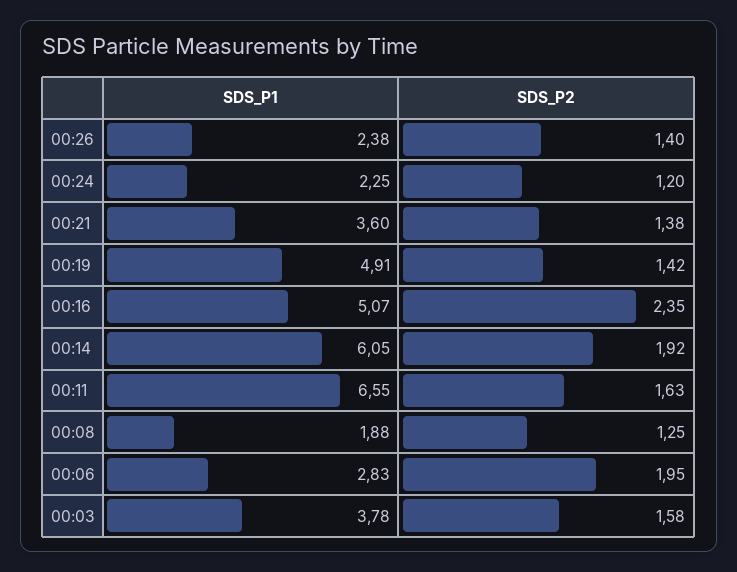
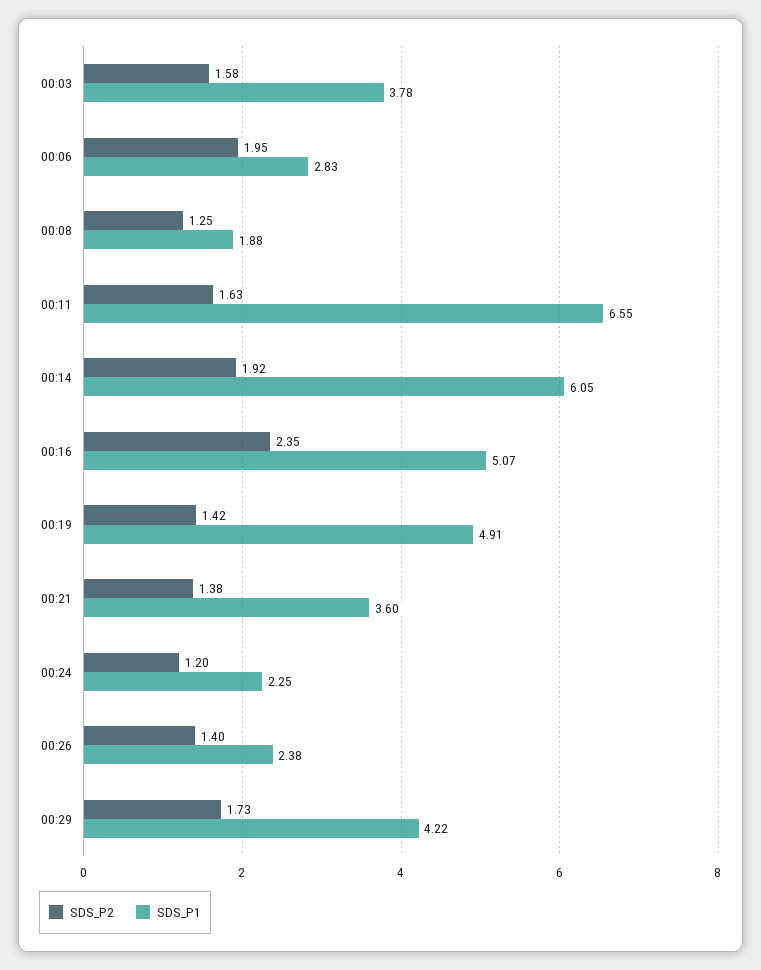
SDS_P2, 00:29: none -> 1.73
SDS_P1, 00:29: none -> 4.22

